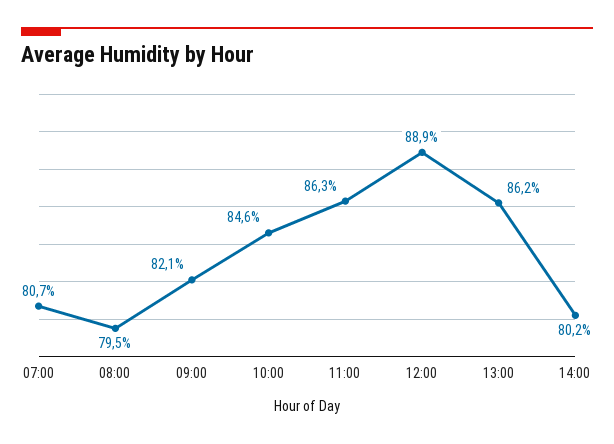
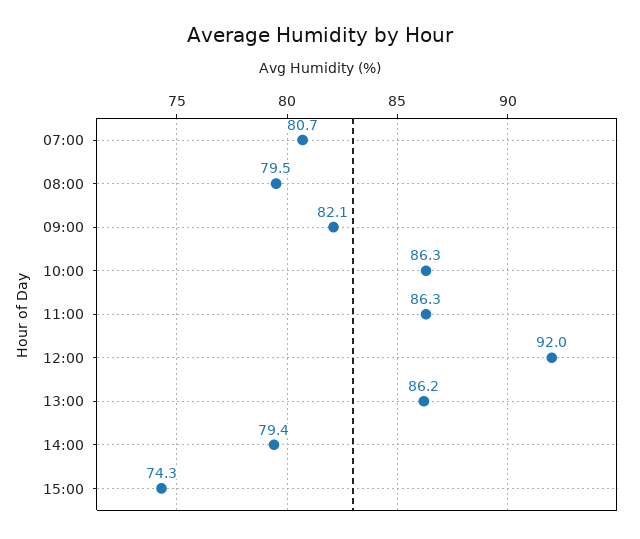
10:00: 84.6 -> 86.3
12:00: 88.9 -> 92
14:00: 80.2 -> 79.4
15:00: none -> 74.3

